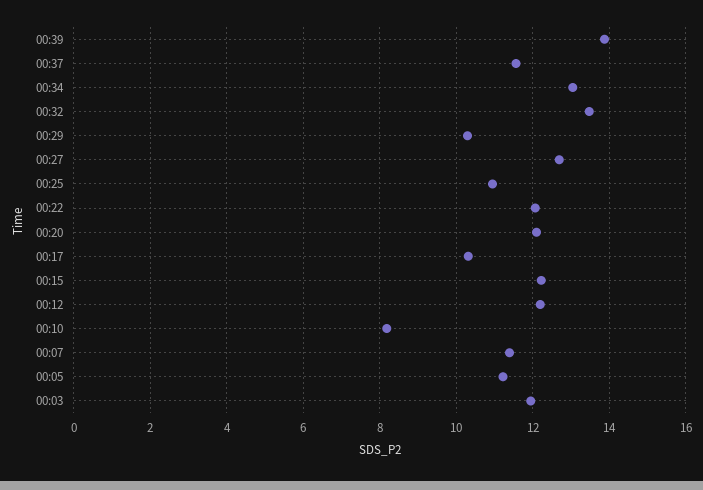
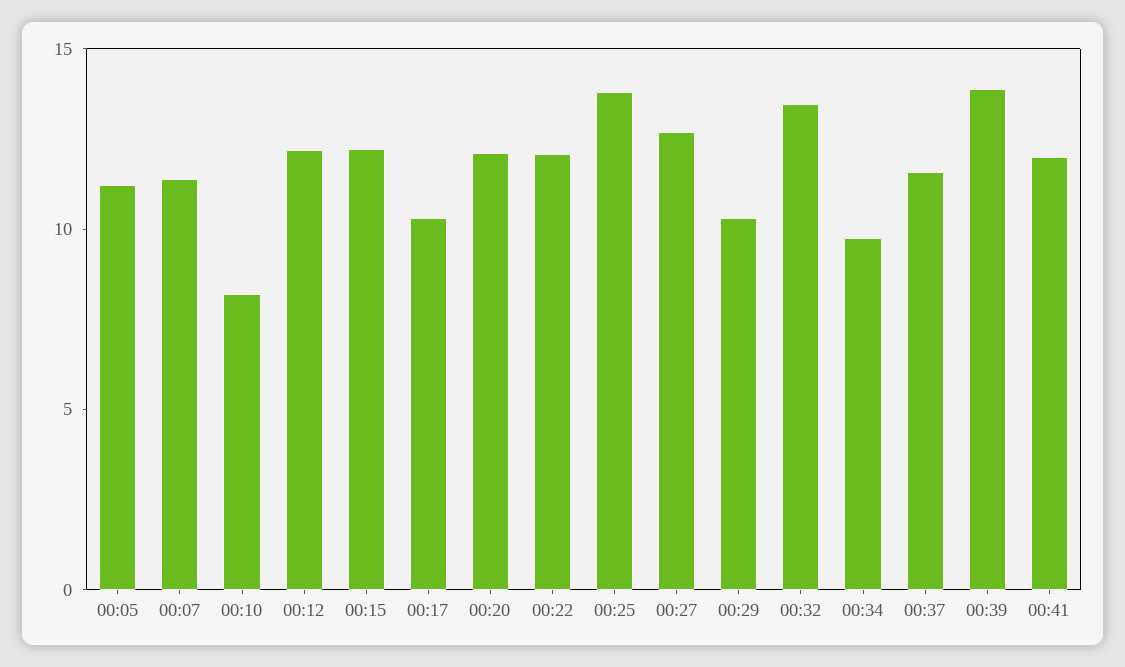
00:34: 13 -> 10
00:25: 11 -> 14
00:03: 12 -> none
00:41: none -> 12

